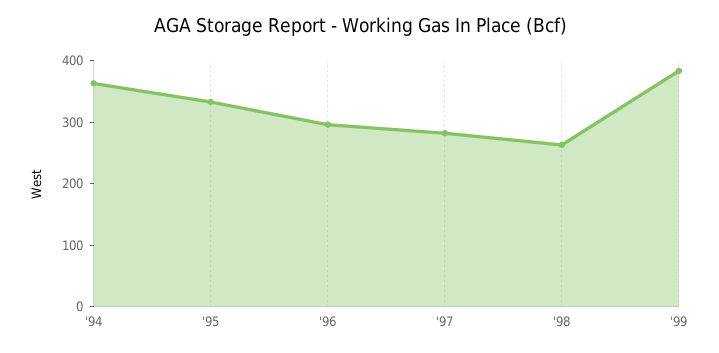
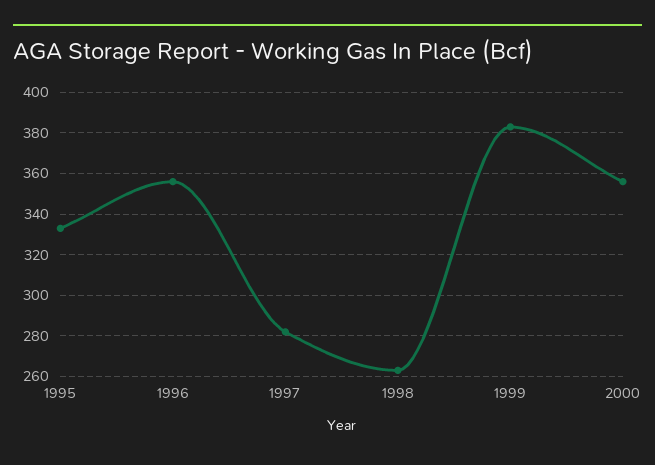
'94: 360 -> none
'96: 300 -> 355
2000: none -> 355

